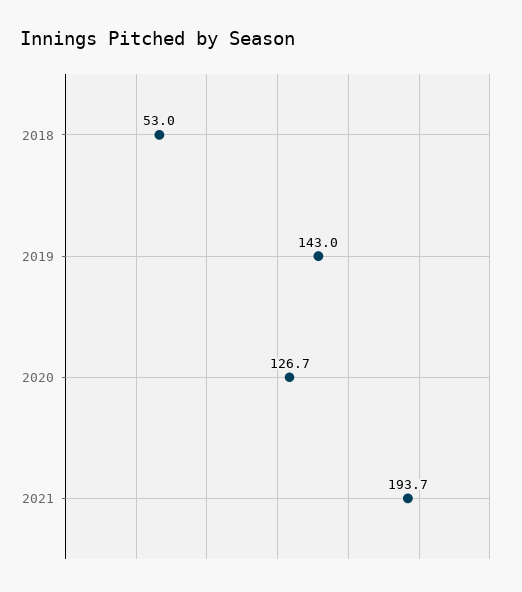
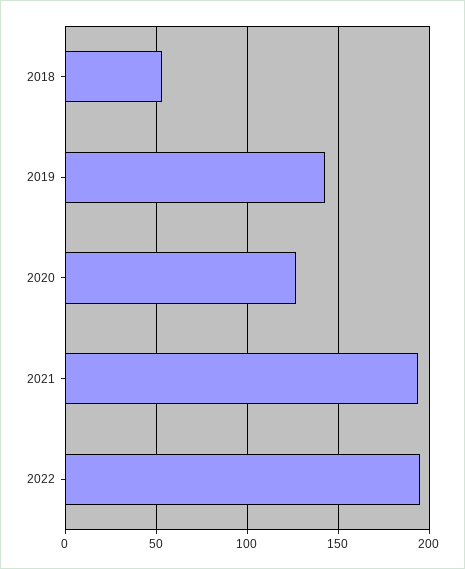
2022: none -> 195

